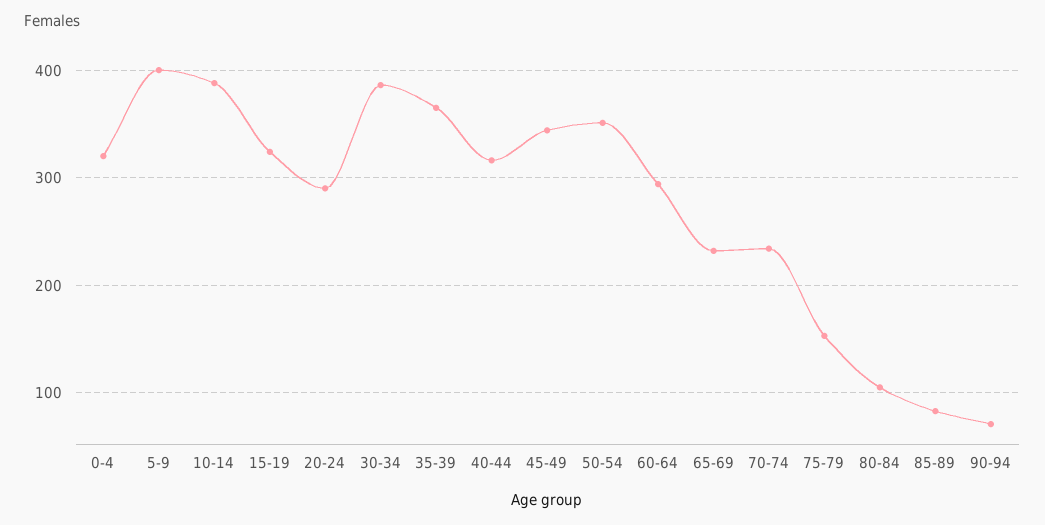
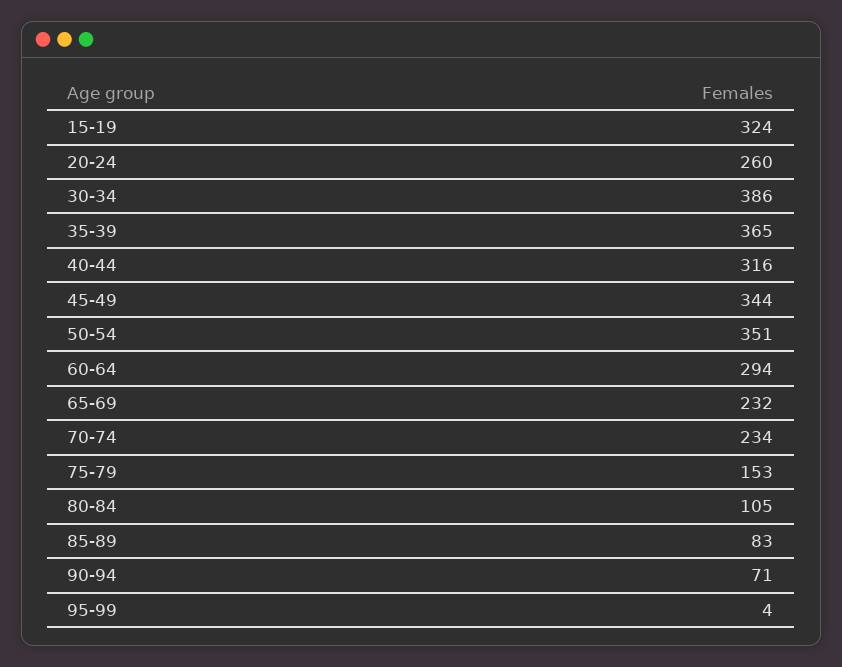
0-4: 320 -> none
5-9: 400 -> none
10-14: 390 -> none
20-24: 290 -> 260
95-99: none -> 4

